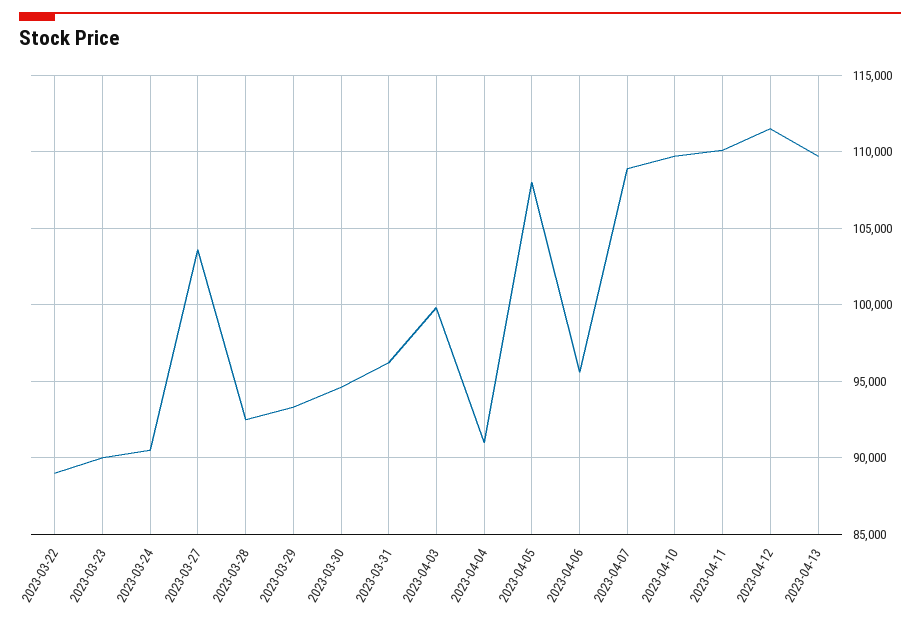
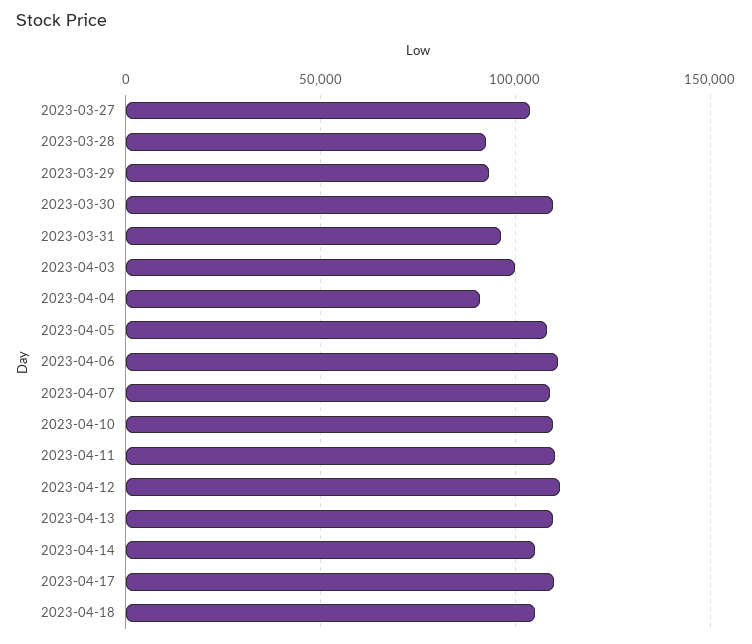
2023-03-22: 89000 -> none
2023-03-23: 90000 -> none
2023-03-24: 90500 -> none
2023-03-30: 94500 -> 110000
2023-04-06: 95500 -> 110000
2023-04-14: none -> 105000
2023-04-17: none -> 110000
2023-04-18: none -> 105000

